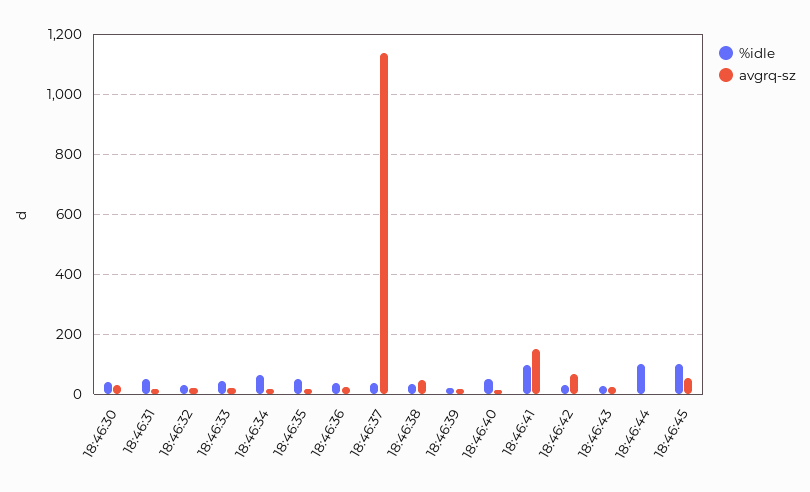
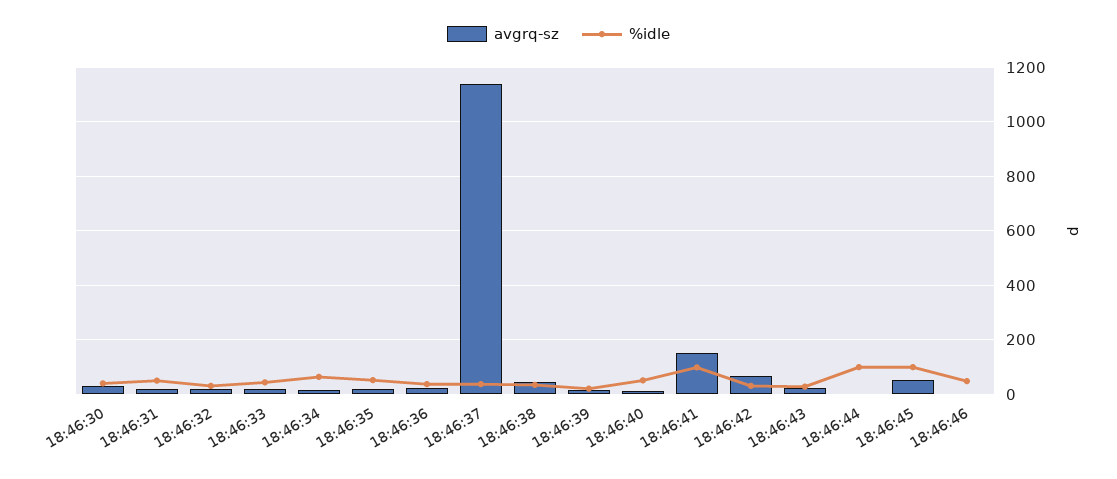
avgrq-sz, 18:46:46: none -> 0
%idle, 18:46:46: none -> 50

